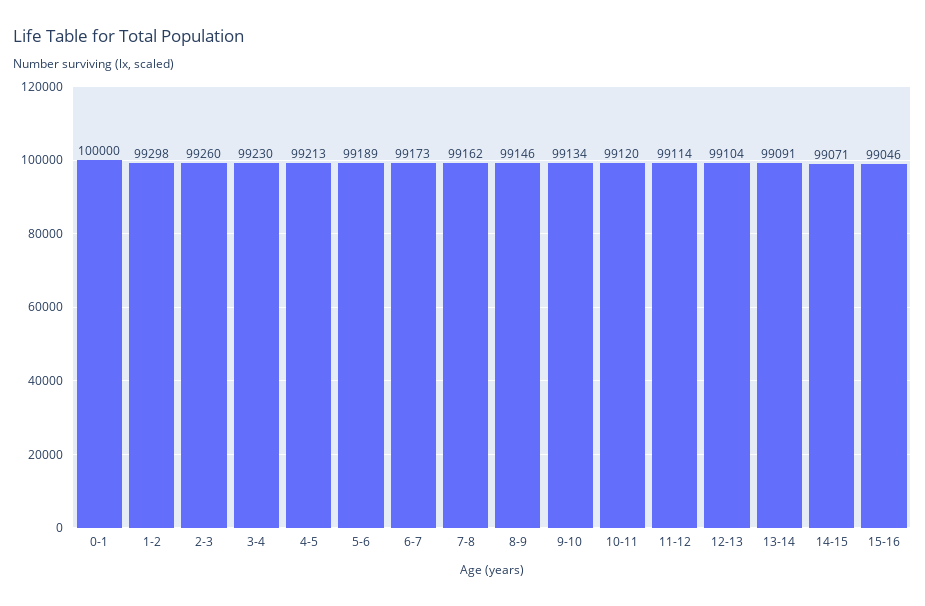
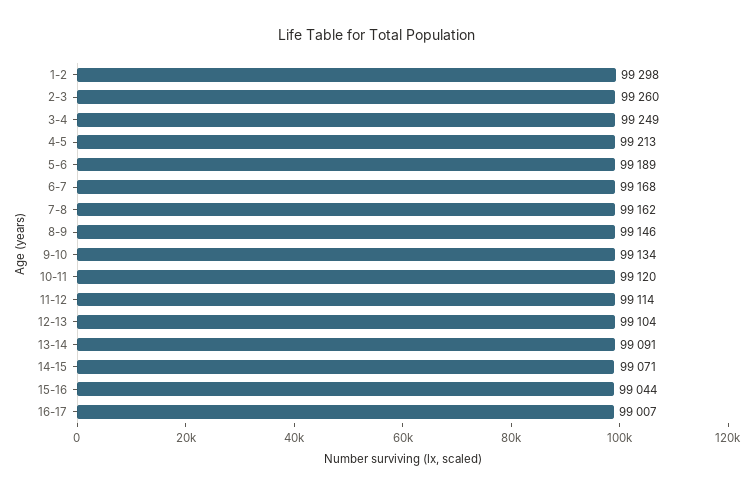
0-1: 100000 -> none
3-4: 99230 -> 99249
6-7: 99173 -> 99168
15-16: 99046 -> 99044
16-17: none -> 99007

